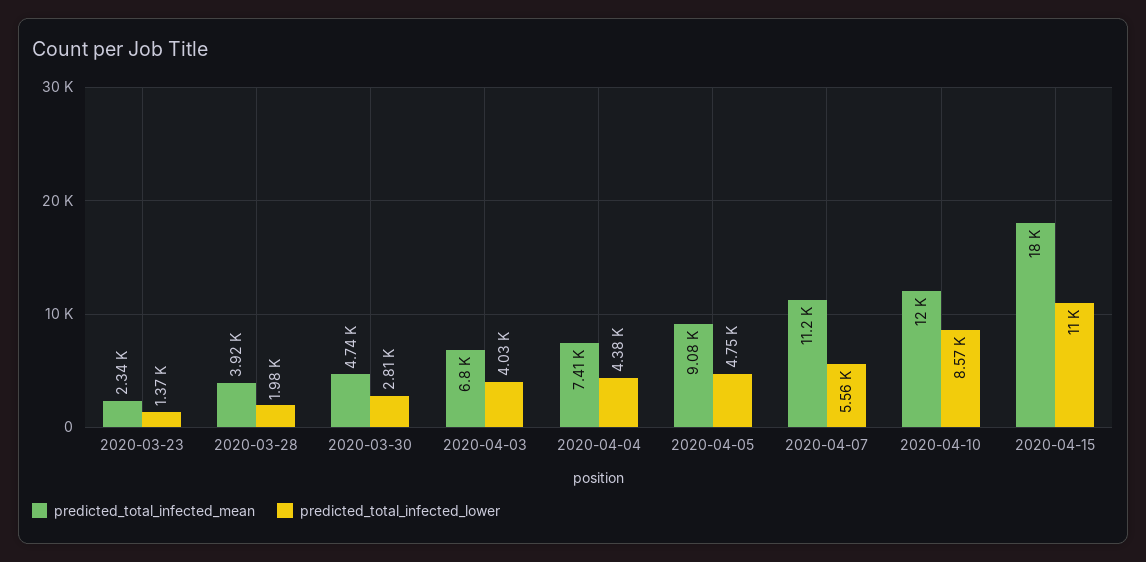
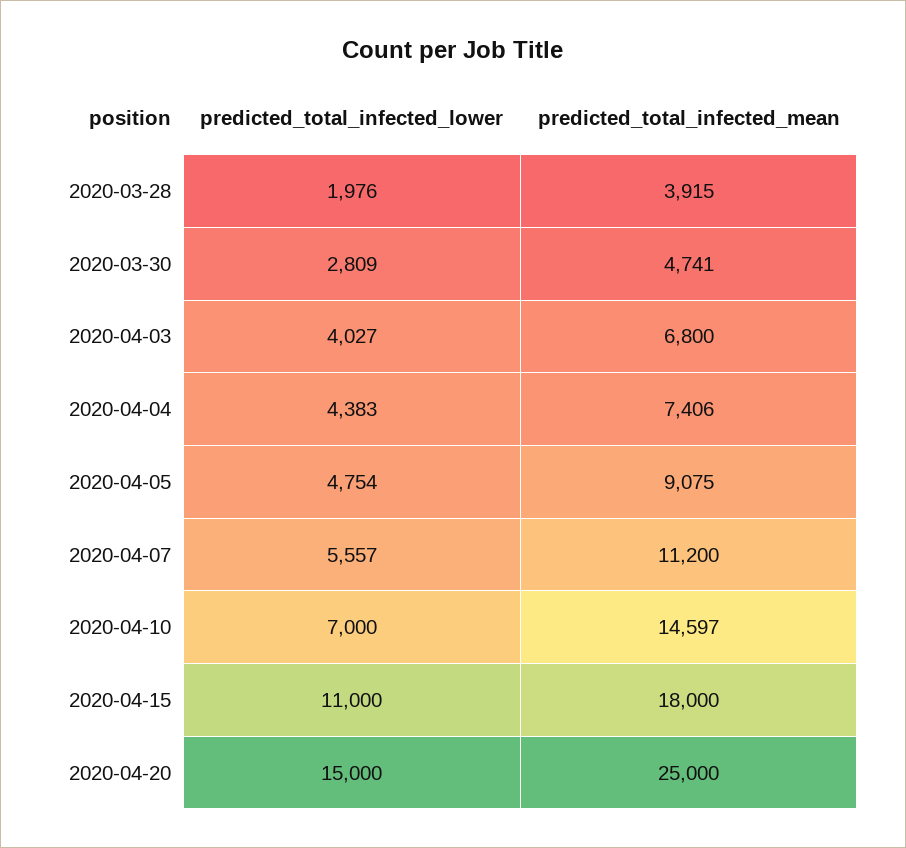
predicted_total_infected_mean, 2020-03-23: 2340 -> none
predicted_total_infected_lower, 2020-03-23: 1370 -> none
predicted_total_infected_mean, 2020-04-10: 12000 -> 14597
predicted_total_infected_lower, 2020-04-10: 8570 -> 7000
predicted_total_infected_lower, 2020-04-20: none -> 15000
predicted_total_infected_mean, 2020-04-20: none -> 25000

